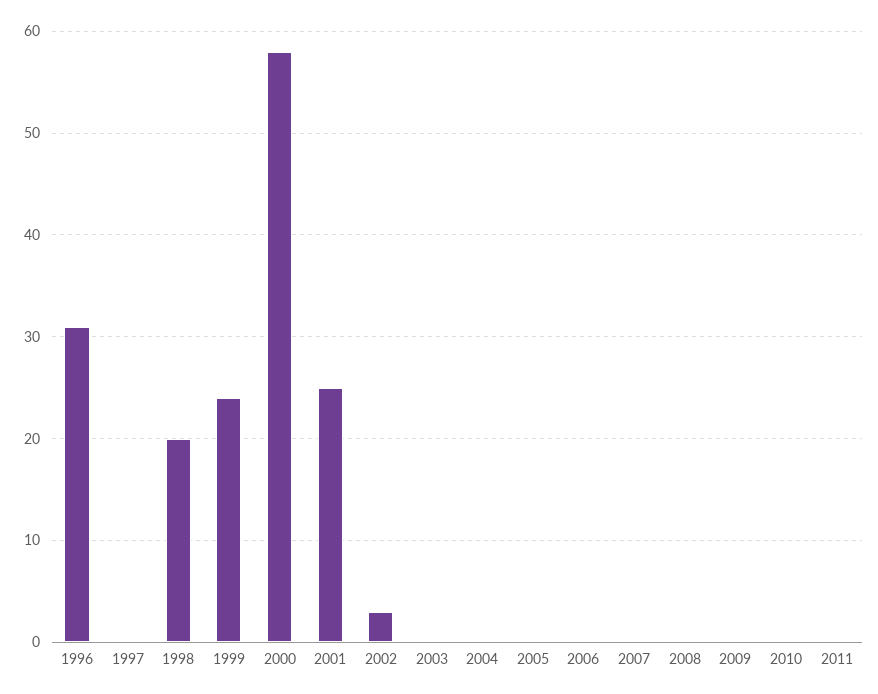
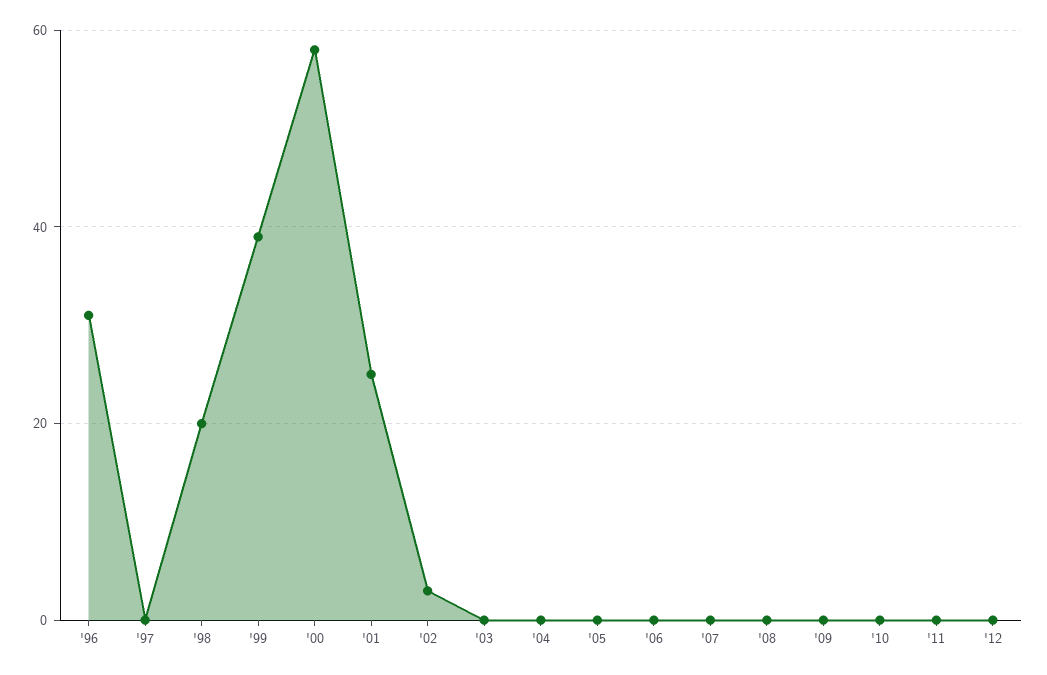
1999: 24 -> 40
'12: none -> 0

